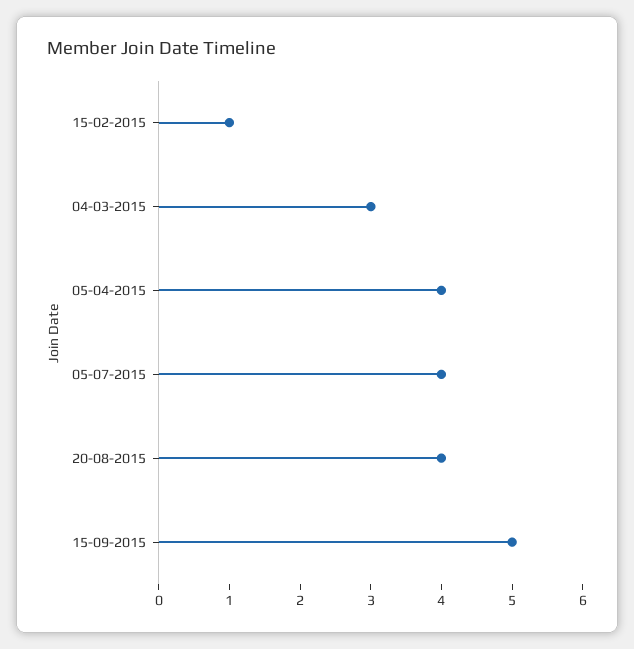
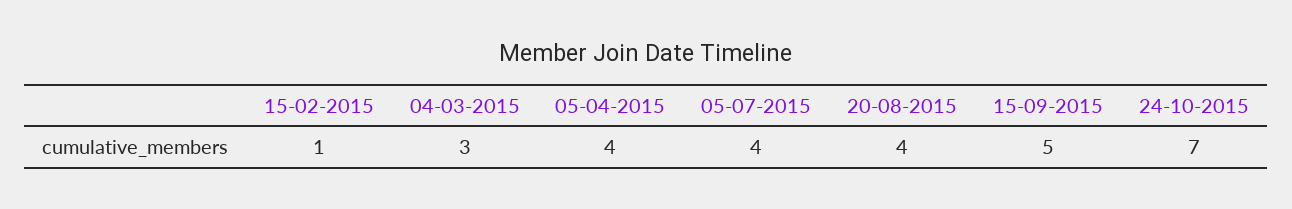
24-10-2015: none -> 7

